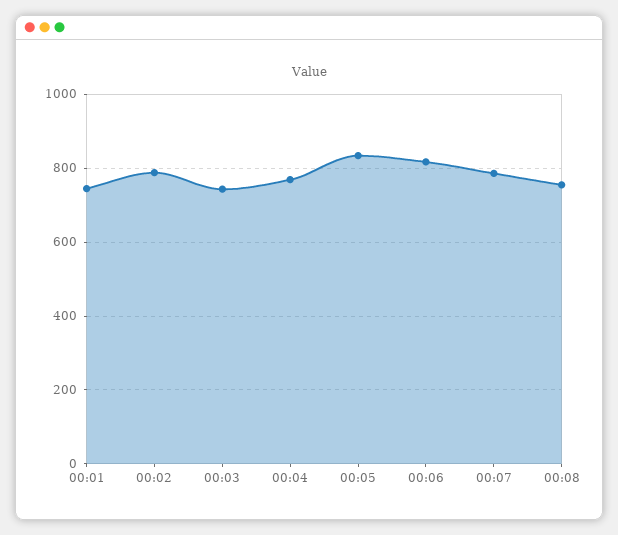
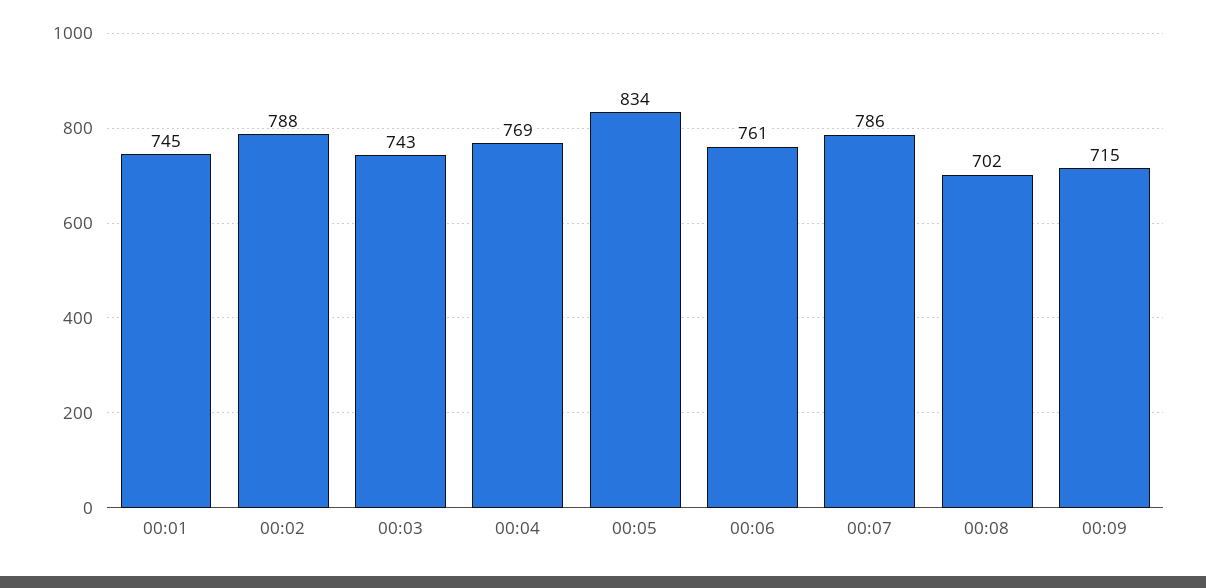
00:06: 820 -> 761
00:08: 760 -> 702
00:09: none -> 715

